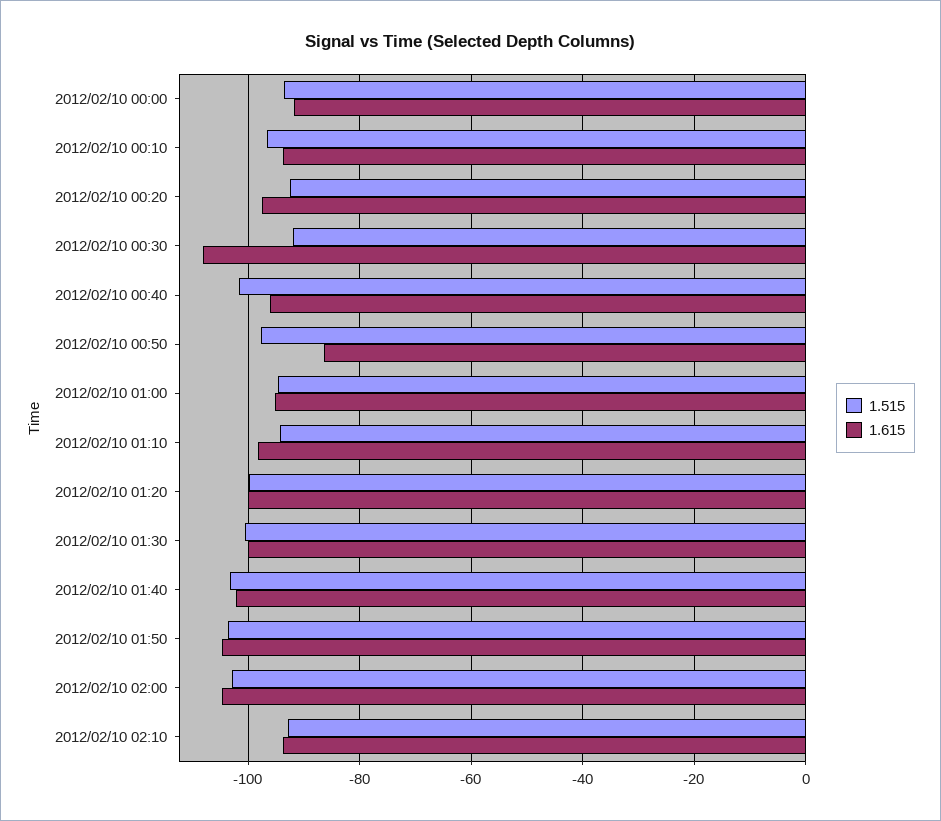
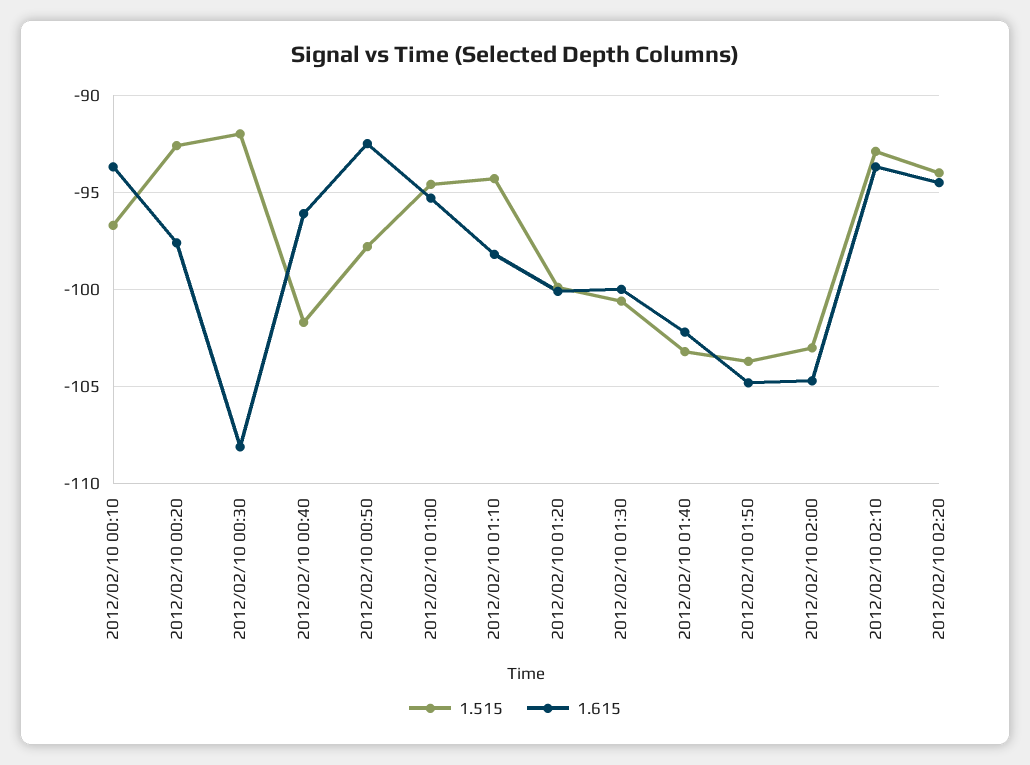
1.515, 2012/02/10 00:00: -94 -> none
1.615, 2012/02/10 00:00: -92 -> none
1.615, 2012/02/10 00:50: -86 -> -92.5
1.515, 2012/02/10 02:20: none -> -94
1.615, 2012/02/10 02:20: none -> -94.5

